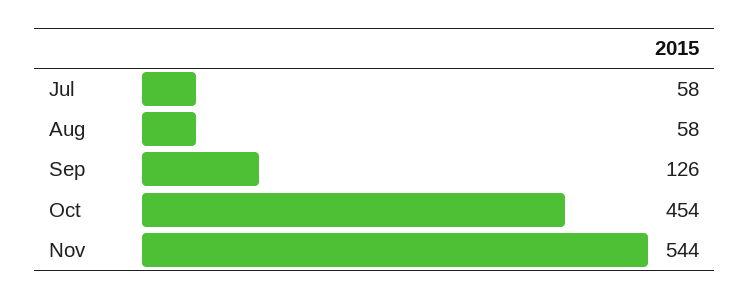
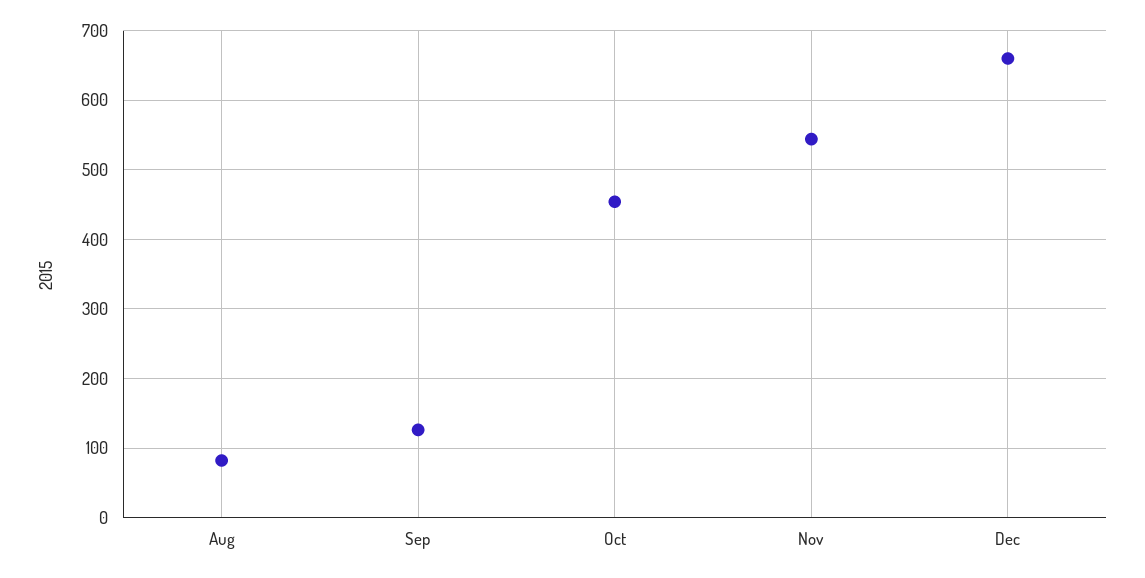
Jul: 58 -> none
Aug: 58 -> 80
Dec: none -> 660

